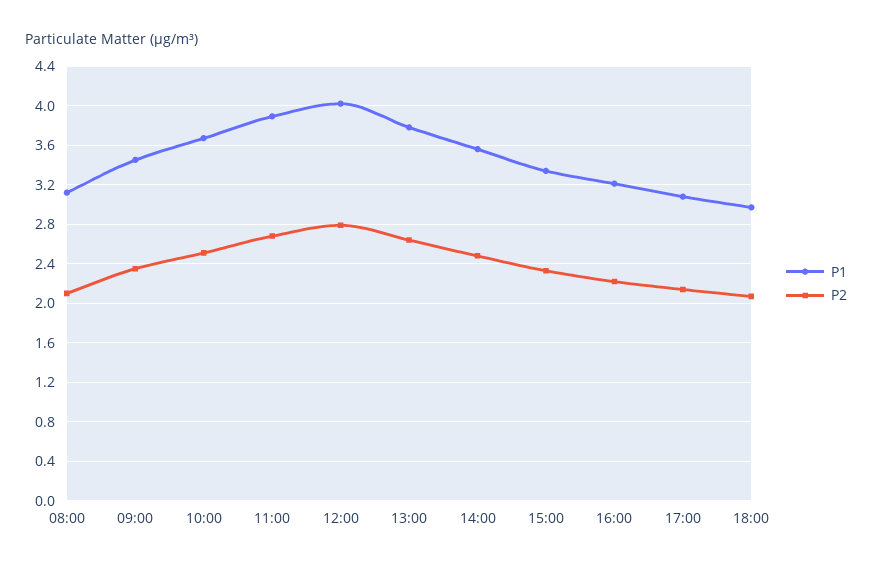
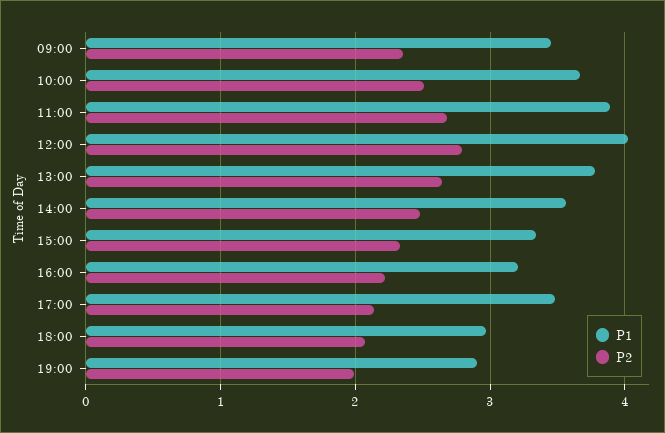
P1, 08:00: 3.1 -> none
P2, 08:00: 2.1 -> none
P1, 17:00: 3.1 -> 3.5
P1, 19:00: none -> 2.9
P2, 19:00: none -> 2

